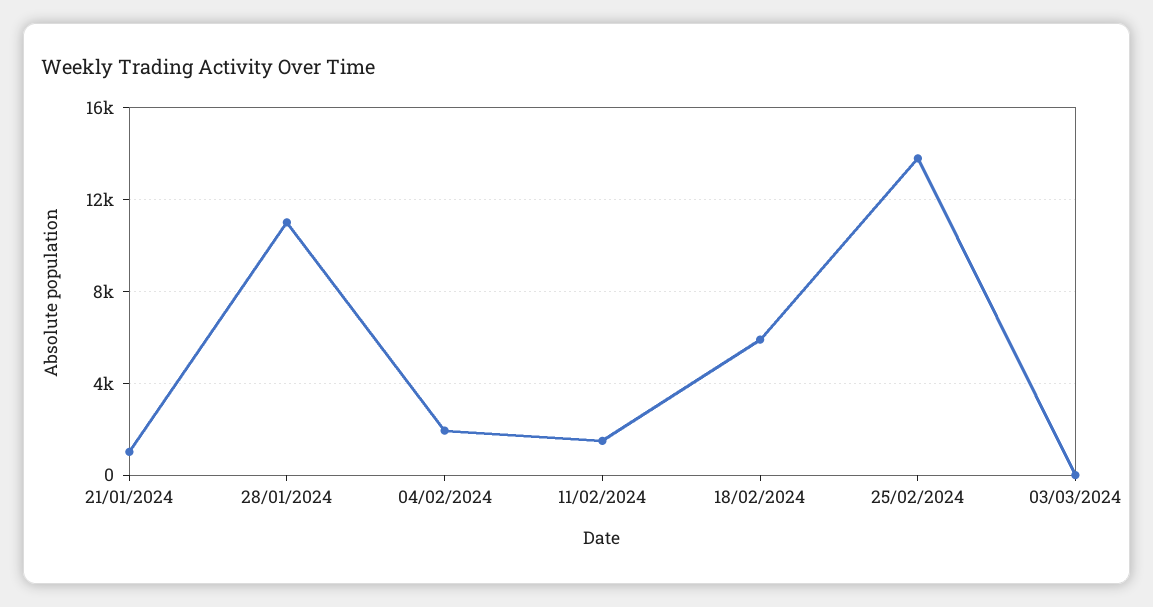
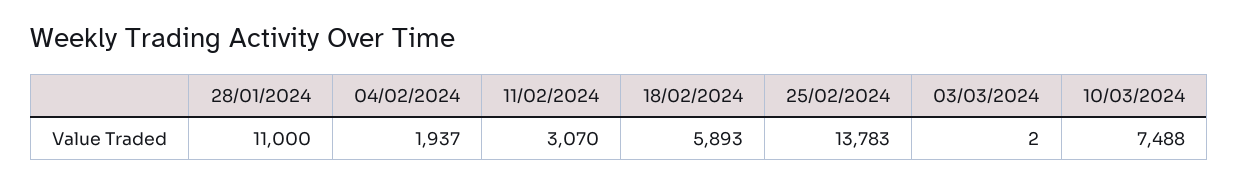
21/01/2024: 1000 -> none
11/02/2024: 1500 -> 3070
10/03/2024: none -> 7488

